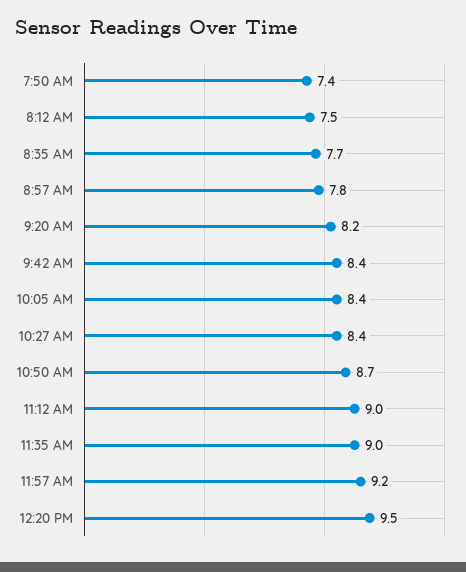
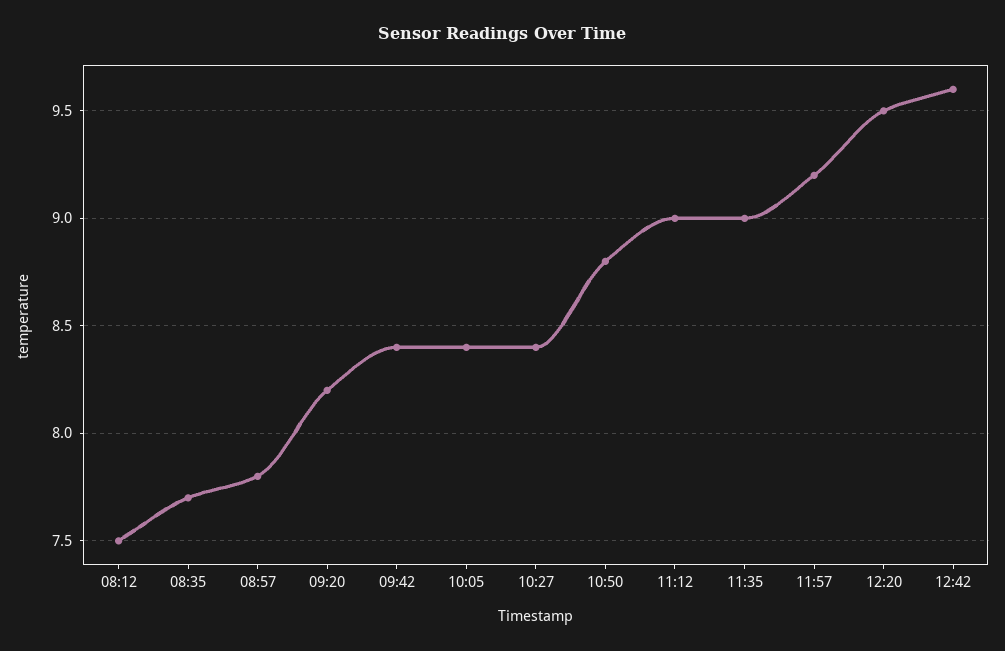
7:50 AM: 7.4 -> none
10:50 AM: 8.7 -> 8.8
12:42: none -> 9.6

